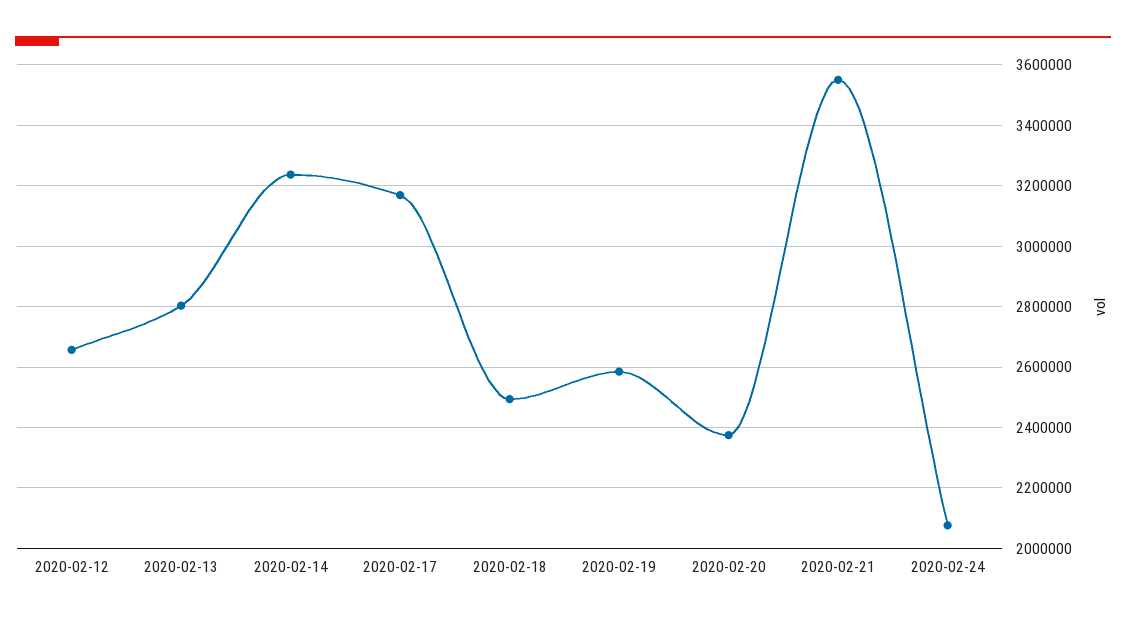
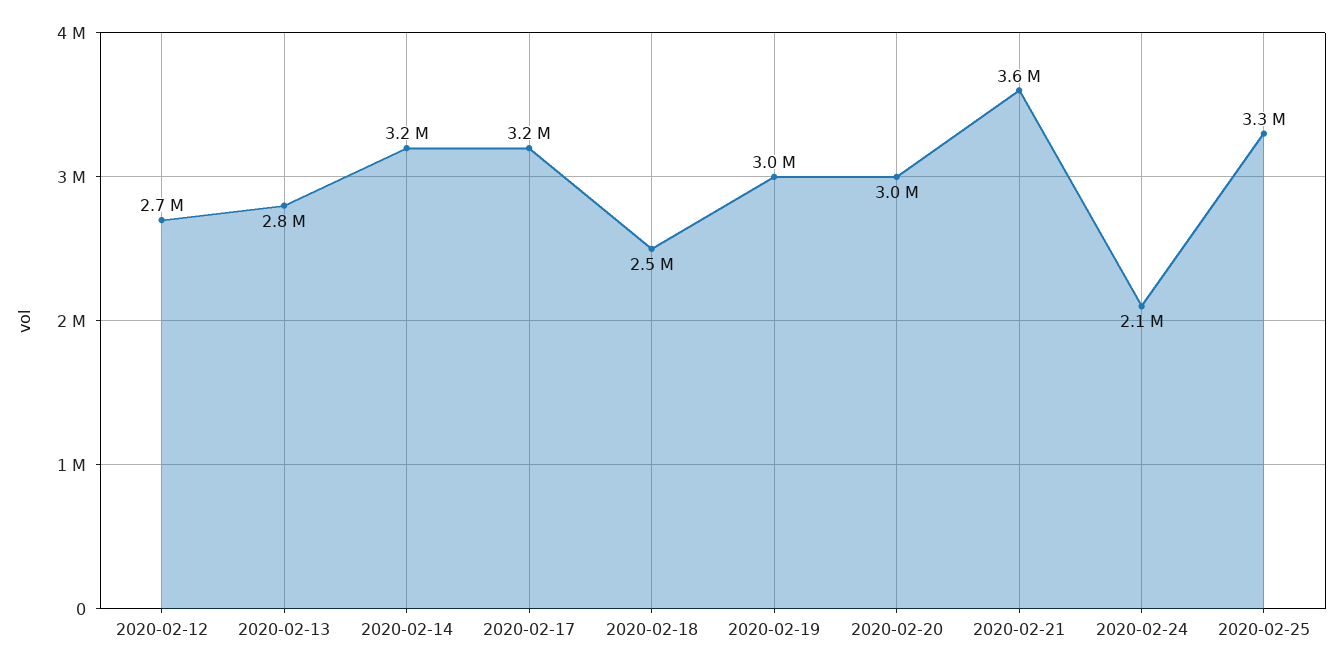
2020-02-19: 2580000 -> 3000000
2020-02-20: 2380000 -> 3000000
2020-02-25: none -> 3300000

